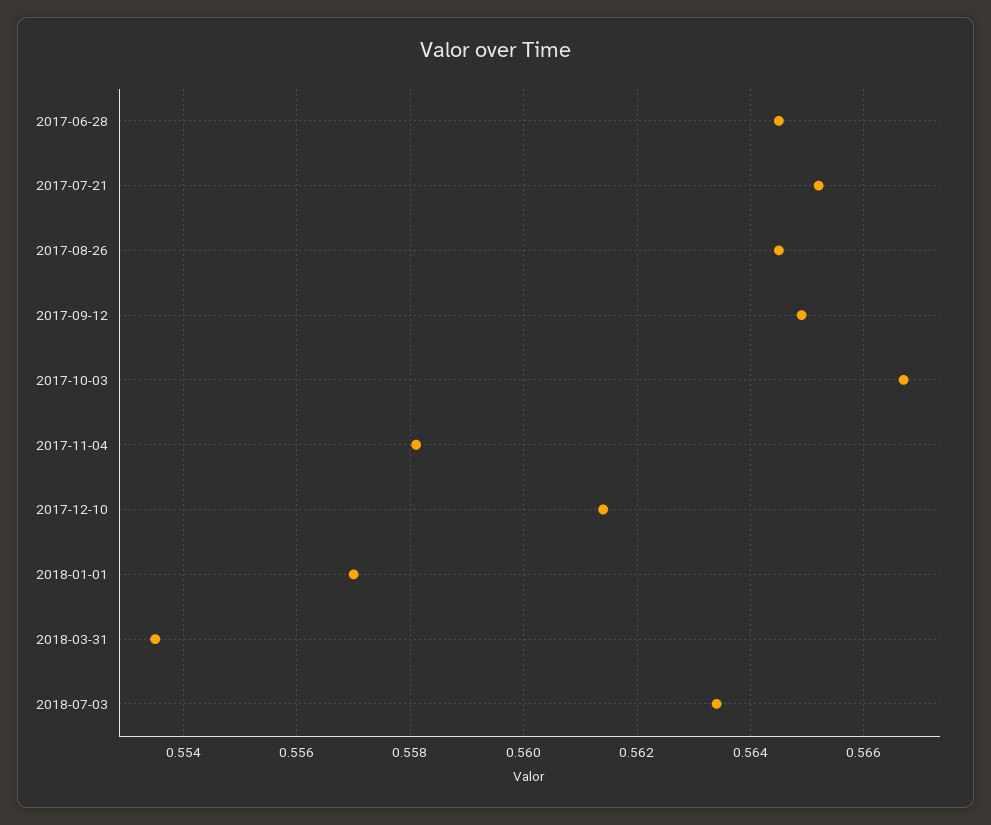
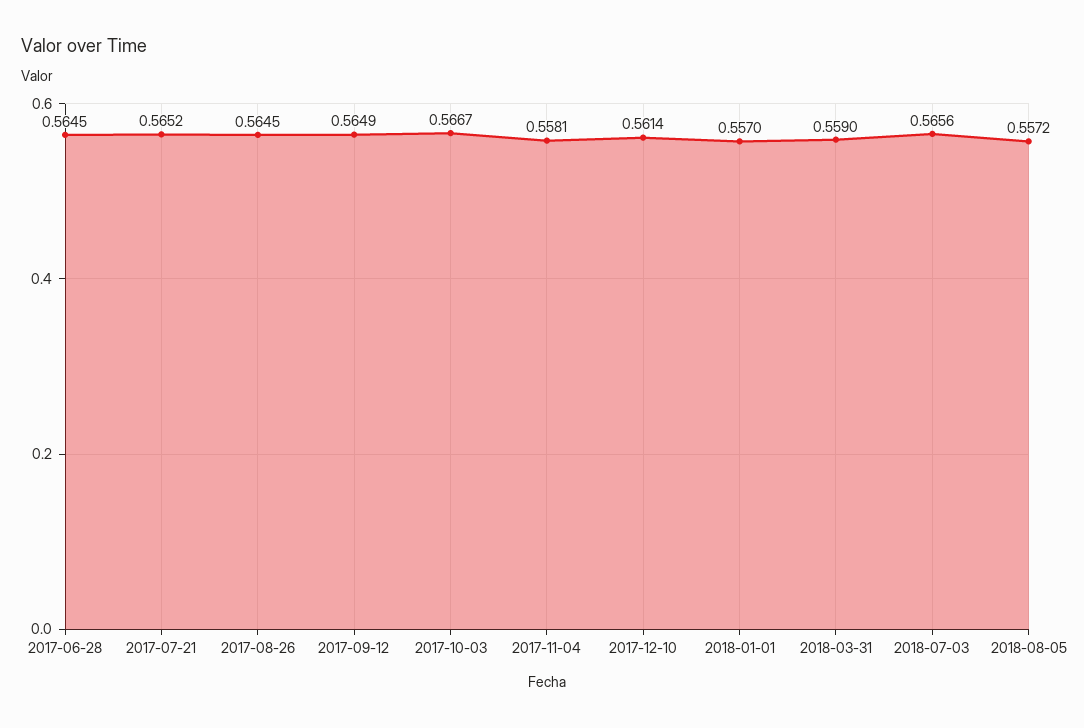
2018-03-31: 0.5535 -> 0.559
2018-07-03: 0.5635 -> 0.5656
2018-08-05: none -> 0.5572

